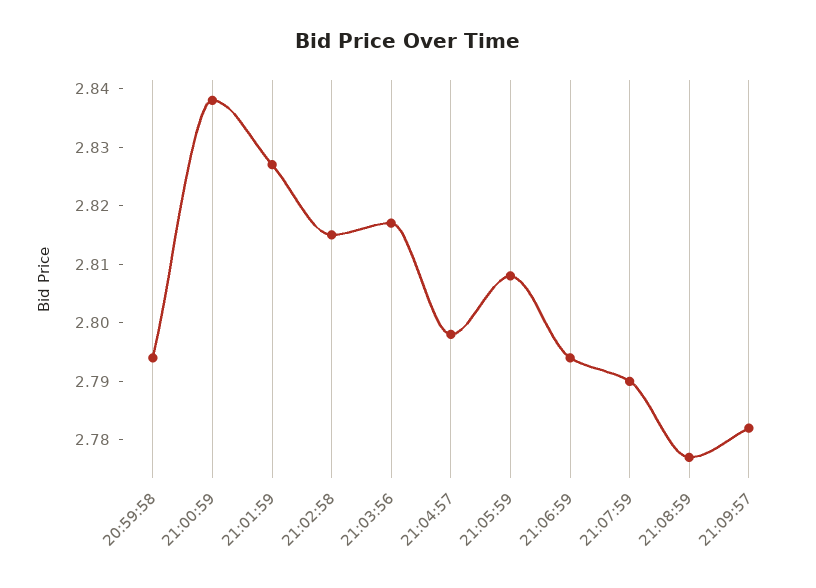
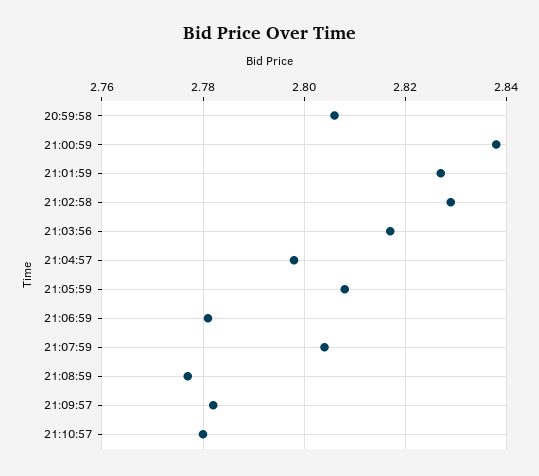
20:59:58: 2.795 -> 2.805
21:02:58: 2.815 -> 2.83
21:06:59: 2.795 -> 2.78
21:07:59: 2.79 -> 2.805
21:10:57: none -> 2.78

